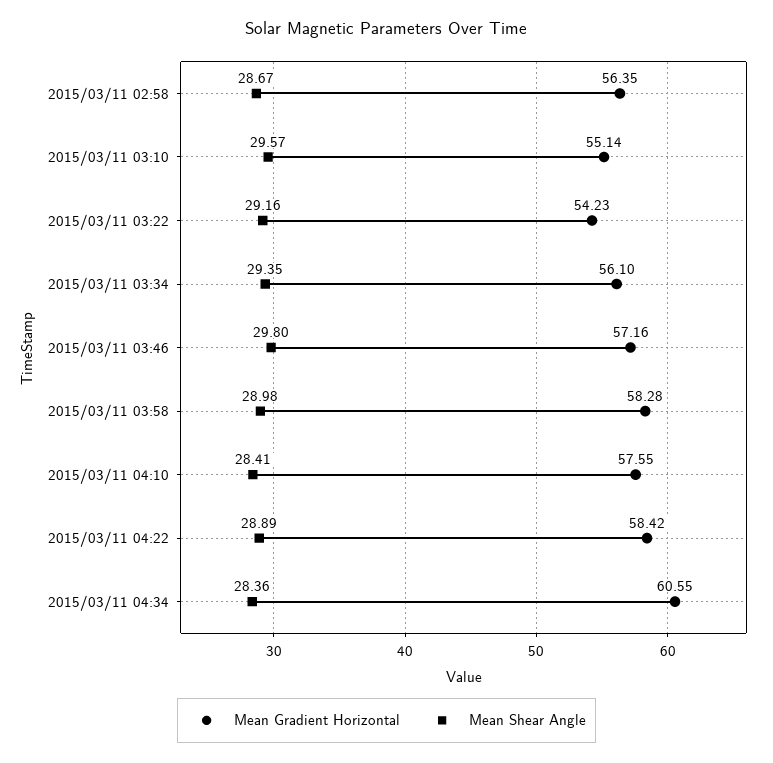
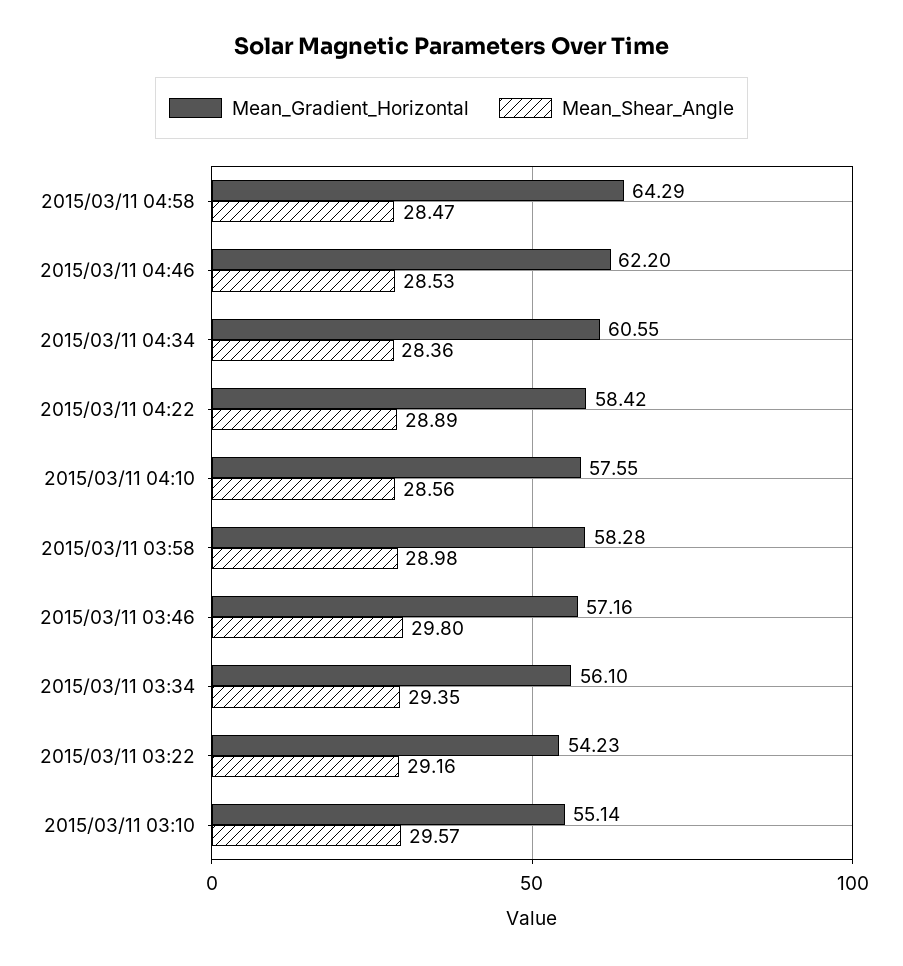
Mean Gradient Horizontal, 2015/03/11 02:58: 56.35 -> none
Mean Shear Angle, 2015/03/11 02:58: 28.67 -> none
Mean Shear Angle, 2015/03/11 04:10: 28.41 -> 28.56
Mean Gradient Horizontal, 2015/03/11 04:58: none -> 64.29
Mean Shear Angle, 2015/03/11 04:58: none -> 28.47
Mean Gradient Horizontal, 2015/03/11 04:46: none -> 62.2
Mean Shear Angle, 2015/03/11 04:46: none -> 28.53

